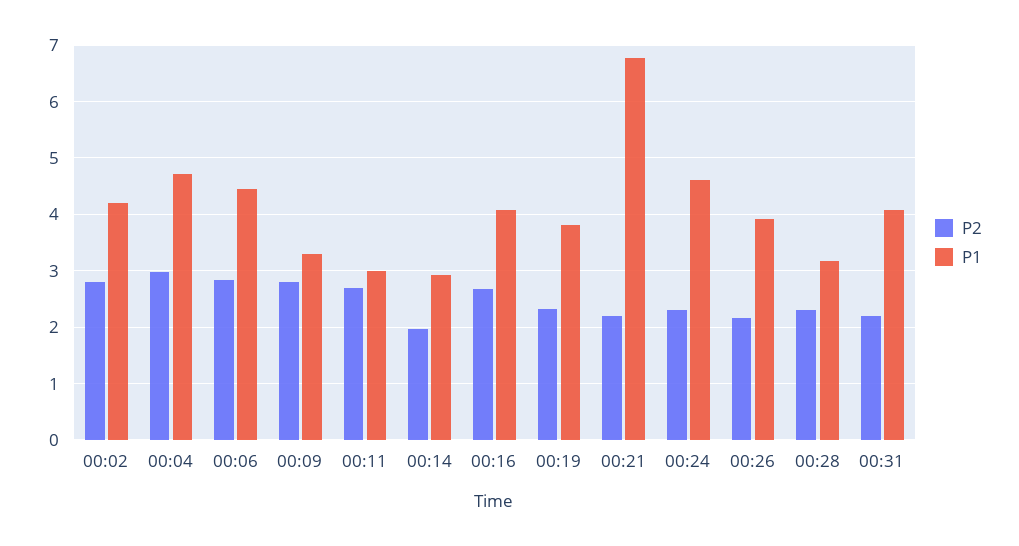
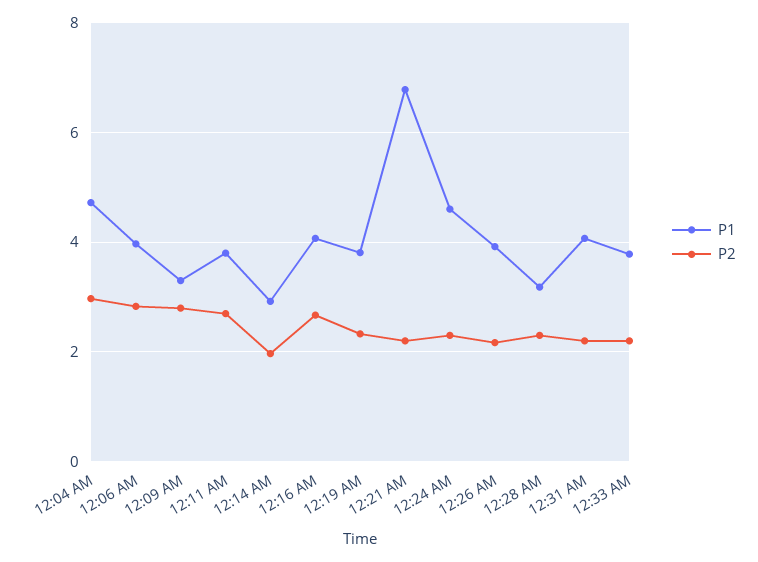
P2, 00:02: 2.8 -> none
P1, 00:02: 4.2 -> none
P1, 00:06: 4.4 -> 4
P1, 00:11: 3 -> 3.8
P1, 12:33 AM: none -> 3.8
P2, 12:33 AM: none -> 2.2

